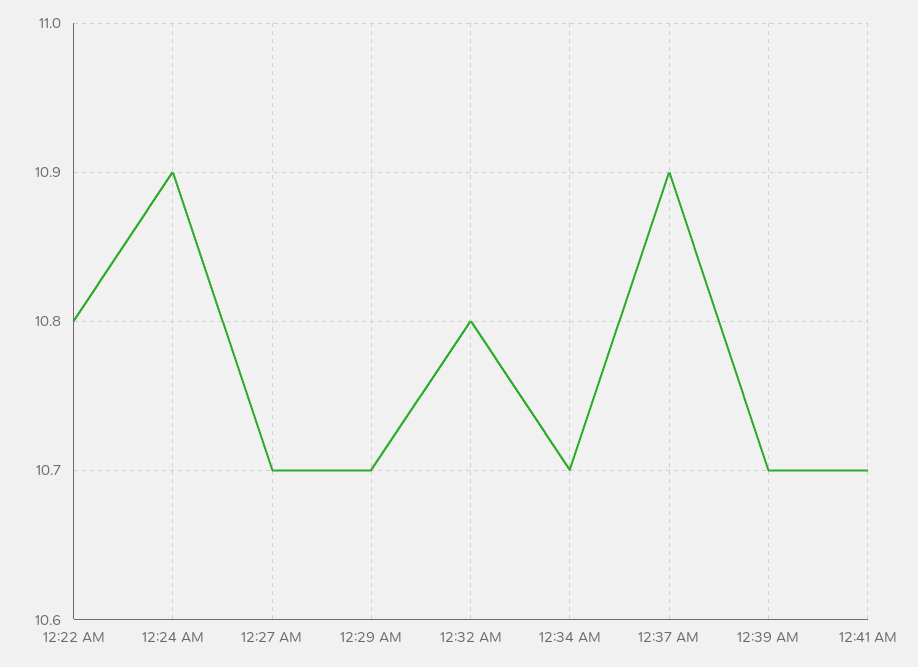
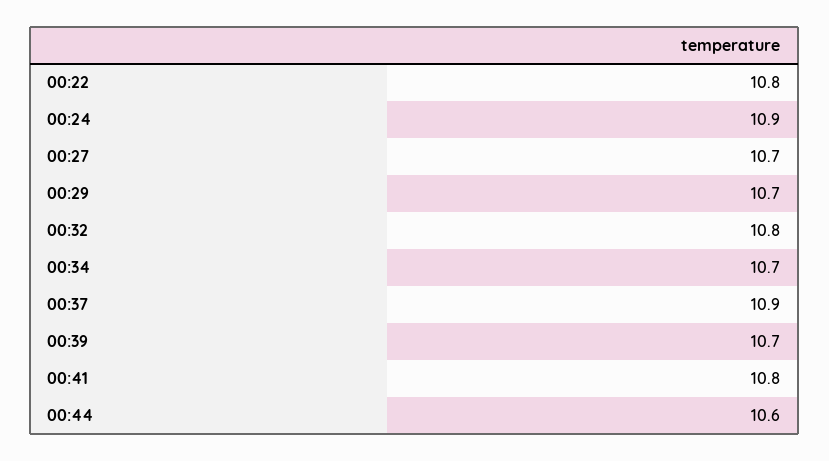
12:41 AM: 10.7 -> 10.8
00:44: none -> 10.6

